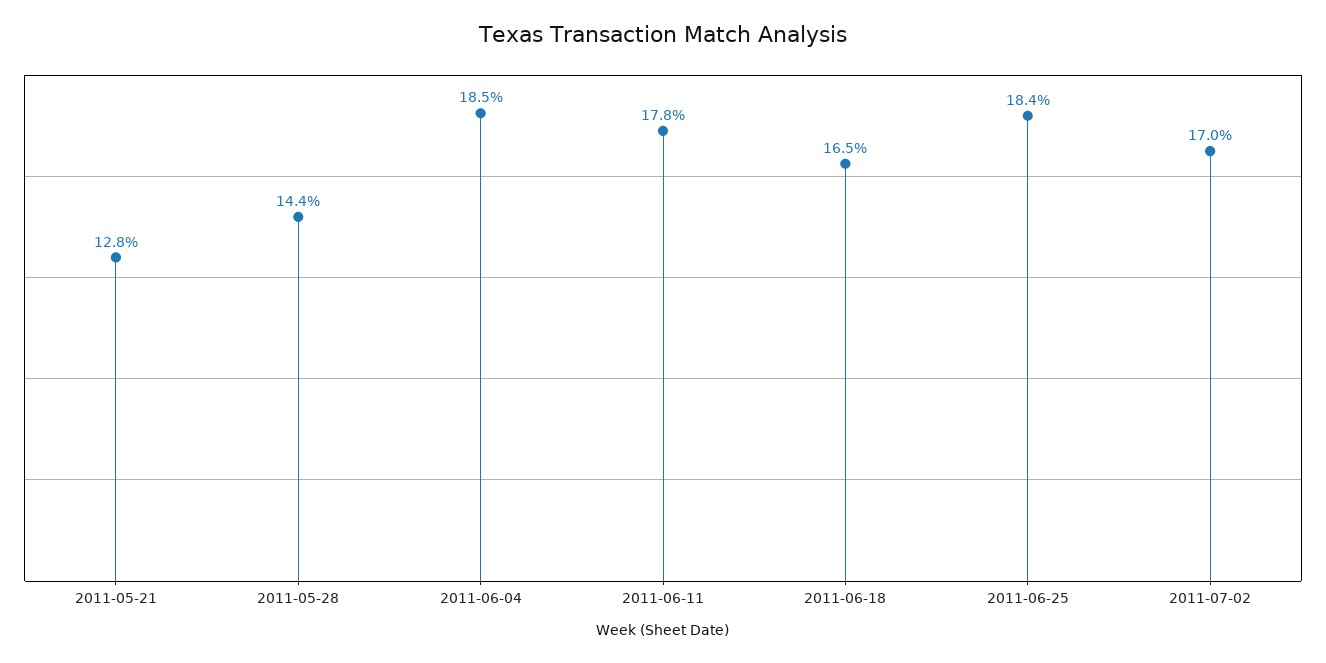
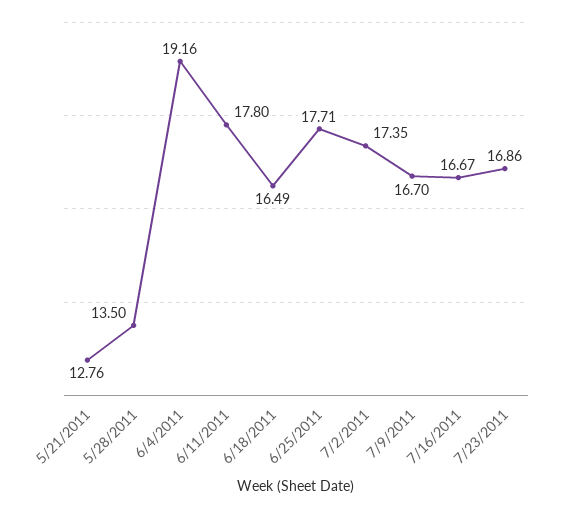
2011-05-28: 14.4 -> 13.5
2011-06-04: 18.5 -> 19.16
2011-06-25: 18.4 -> 17.71
2011-07-02: 17 -> 17.35
7/9/2011: none -> 16.7
7/16/2011: none -> 16.67
7/23/2011: none -> 16.86

